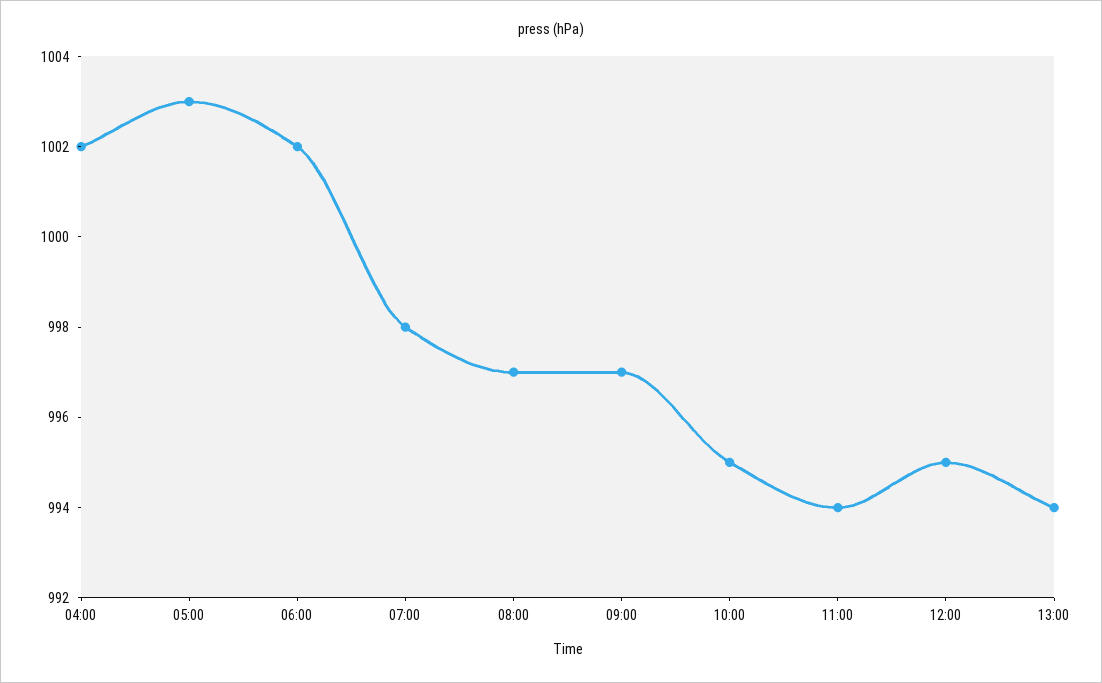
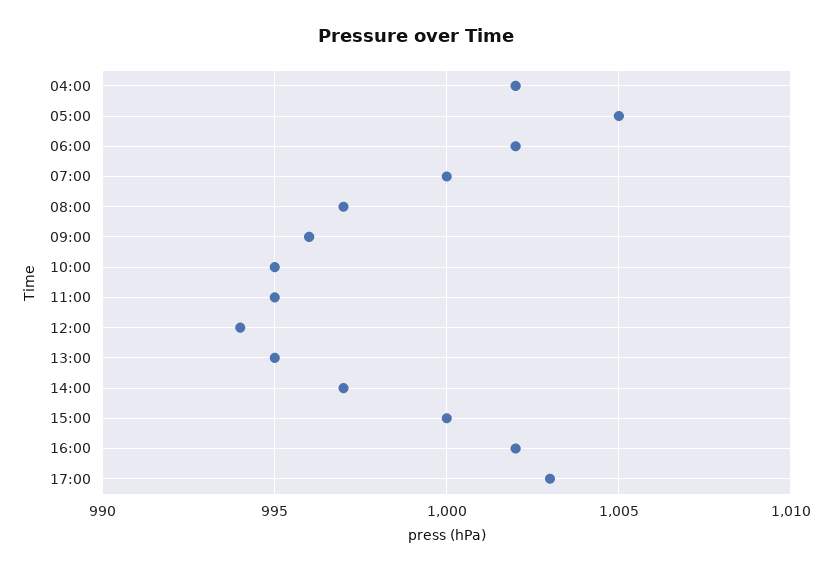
05:00: 1003 -> 1005
07:00: 998 -> 1000
09:00: 997 -> 996
11:00: 994 -> 995
12:00: 995 -> 994
13:00: 994 -> 995
14:00: none -> 997
15:00: none -> 1000
16:00: none -> 1002
17:00: none -> 1003

